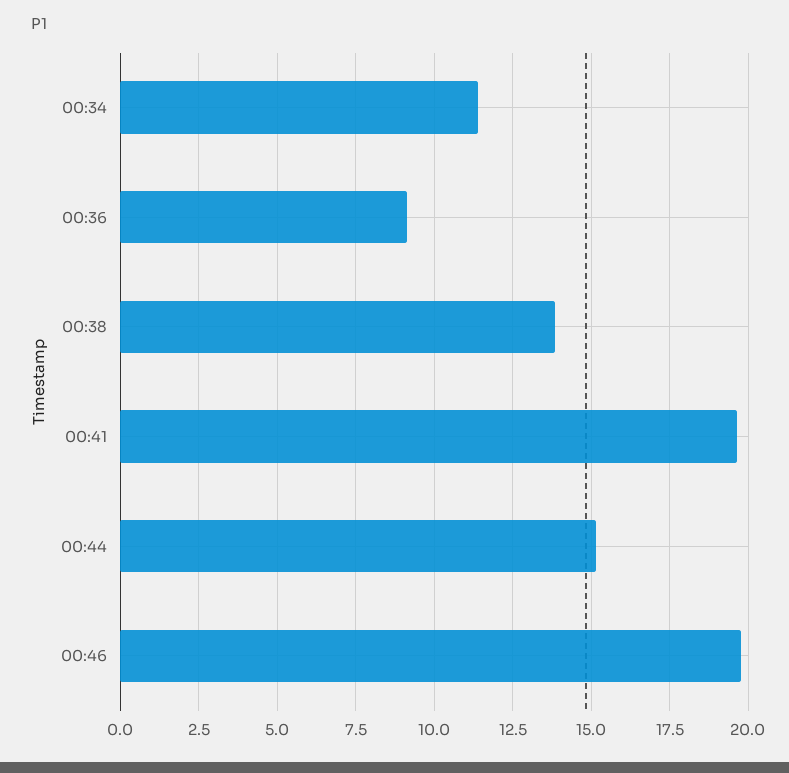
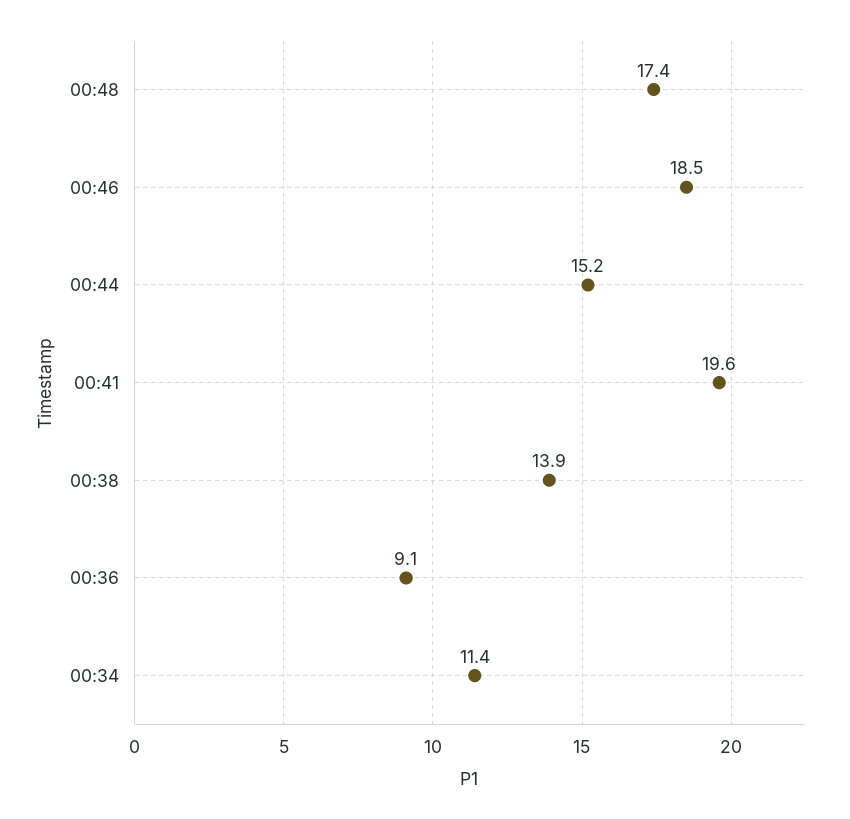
00:46: 19.75 -> 18.5
00:48: none -> 17.4

